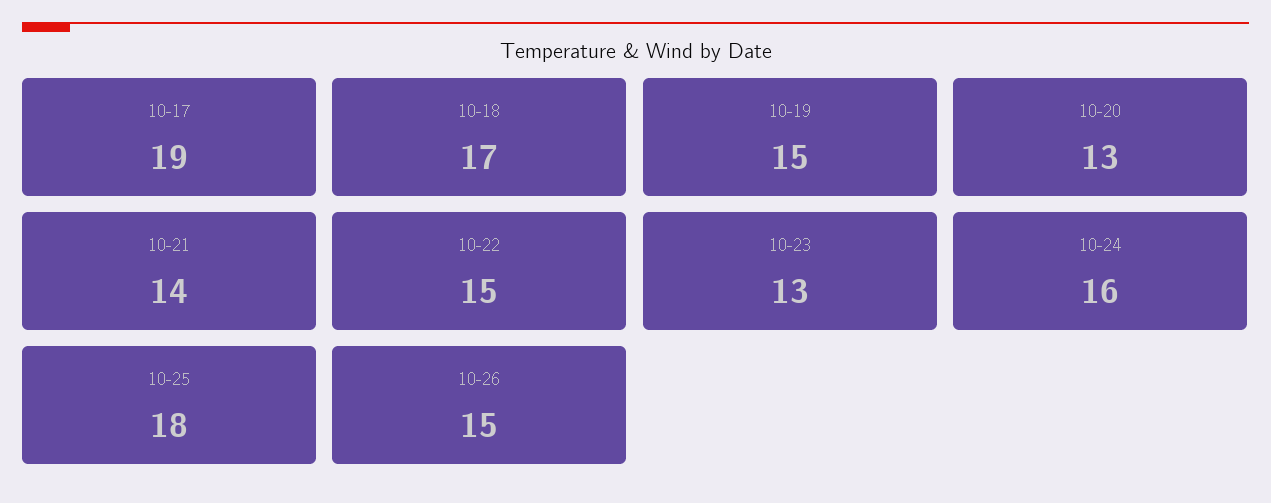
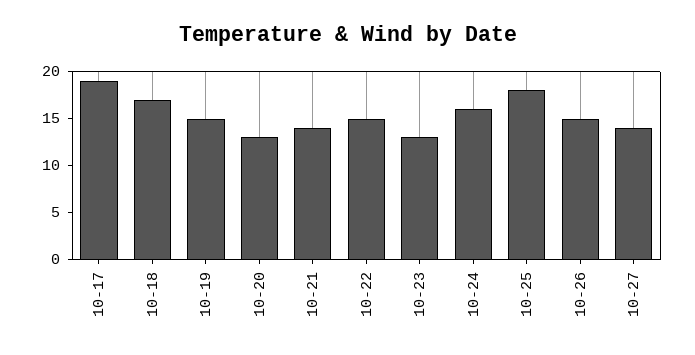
10-27: none -> 14

